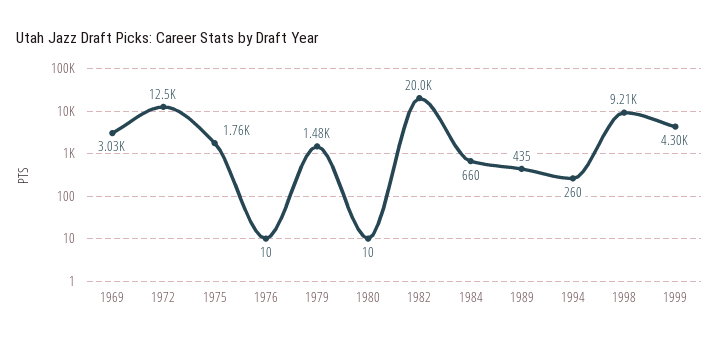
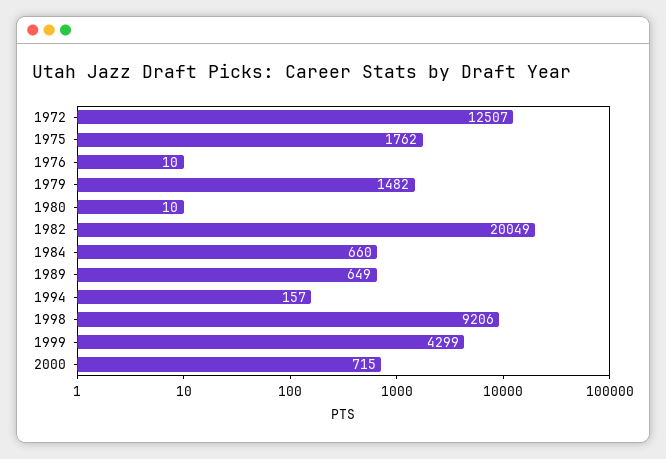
1969: 3030 -> none
1989: 435 -> 649
1994: 260 -> 157
2000: none -> 715

